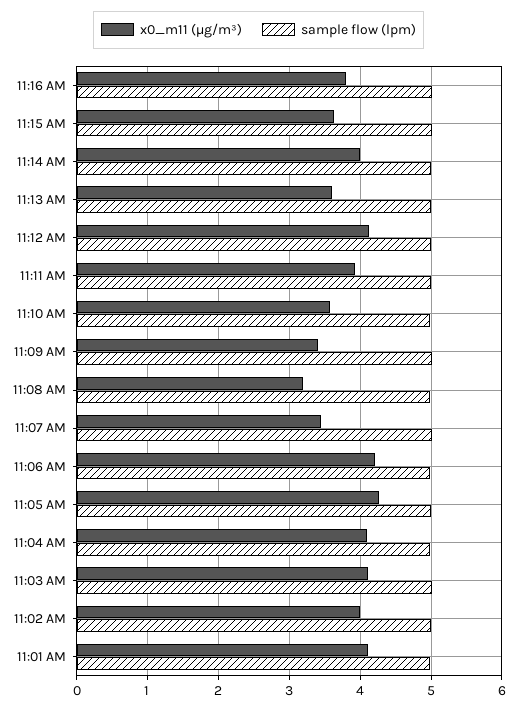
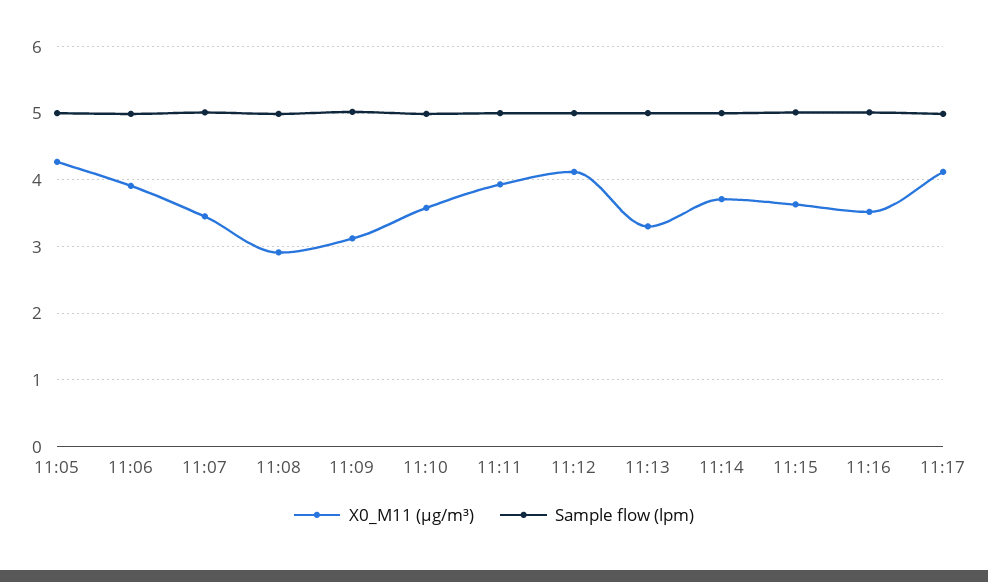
x0_m11 (μg/m³), 11:16 AM: 3.8 -> 3.5
x0_m11 (μg/m³), 11:14 AM: 4 -> 3.7
x0_m11 (μg/m³), 11:13 AM: 3.6 -> 3.3
x0_m11 (μg/m³), 11:09 AM: 3.4 -> 3.1
x0_m11 (μg/m³), 11:08 AM: 3.2 -> 2.9
x0_m11 (μg/m³), 11:06 AM: 4.2 -> 3.9
x0_m11 (μg/m³), 11:04 AM: 4.1 -> none
sample flow (lpm), 11:04 AM: 5 -> none
x0_m11 (μg/m³), 11:03 AM: 4.1 -> none
sample flow (lpm), 11:03 AM: 5 -> none
x0_m11 (μg/m³), 11:02 AM: 4 -> none
sample flow (lpm), 11:02 AM: 5 -> none
x0_m11 (μg/m³), 11:01 AM: 4.1 -> none
sample flow (lpm), 11:01 AM: 5 -> none
x0_m11 (μg/m³), 11:17: none -> 4.1
sample flow (lpm), 11:17: none -> 5

